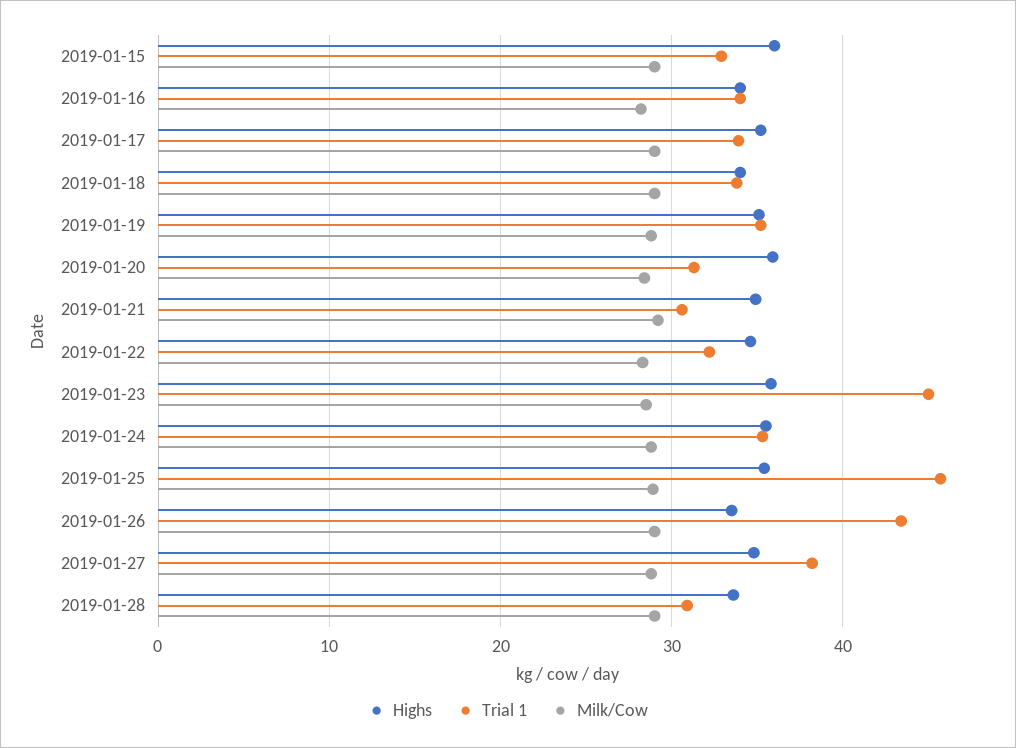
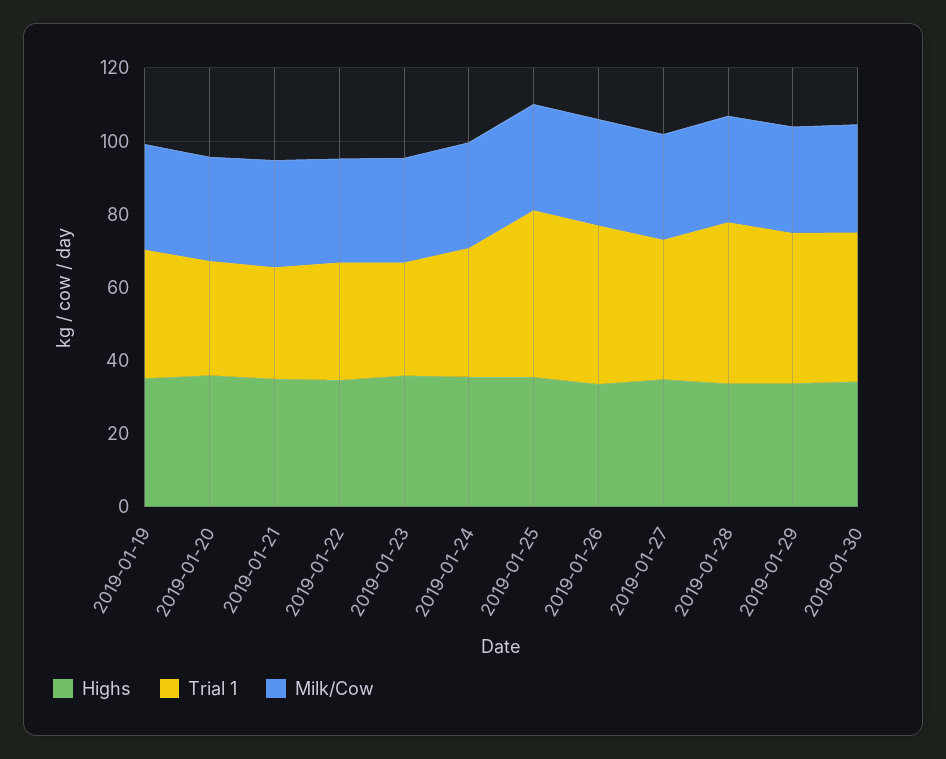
Highs, 2019-01-15: 36 -> none
Trial 1, 2019-01-15: 33 -> none
Milk/Cow, 2019-01-15: 29 -> none
Highs, 2019-01-16: 34 -> none
Trial 1, 2019-01-16: 34 -> none
Milk/Cow, 2019-01-16: 28 -> none
Highs, 2019-01-17: 35 -> none
Trial 1, 2019-01-17: 34 -> none
Milk/Cow, 2019-01-17: 29 -> none
Highs, 2019-01-18: 34 -> none
Trial 1, 2019-01-18: 34 -> none
Milk/Cow, 2019-01-18: 29 -> none
Trial 1, 2019-01-23: 45 -> 30
Trial 1, 2019-01-28: 31 -> 45
Highs, 2019-01-29: none -> 35
Trial 1, 2019-01-29: none -> 40
Milk/Cow, 2019-01-29: none -> 30
Highs, 2019-01-30: none -> 35
Trial 1, 2019-01-30: none -> 40
Milk/Cow, 2019-01-30: none -> 30

